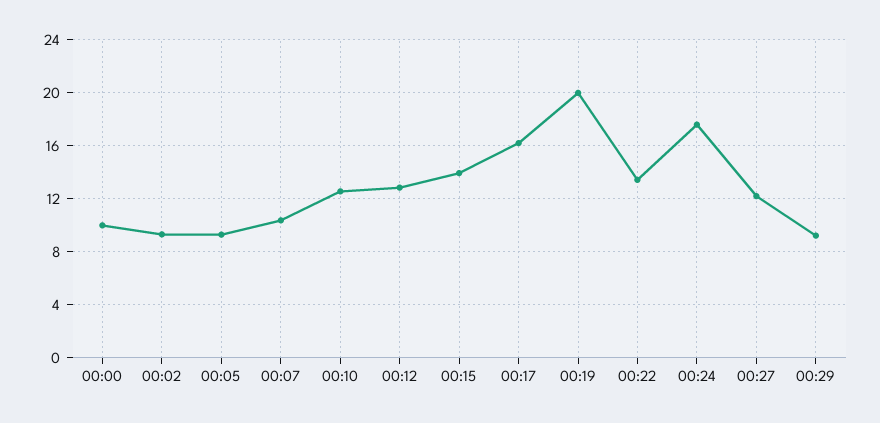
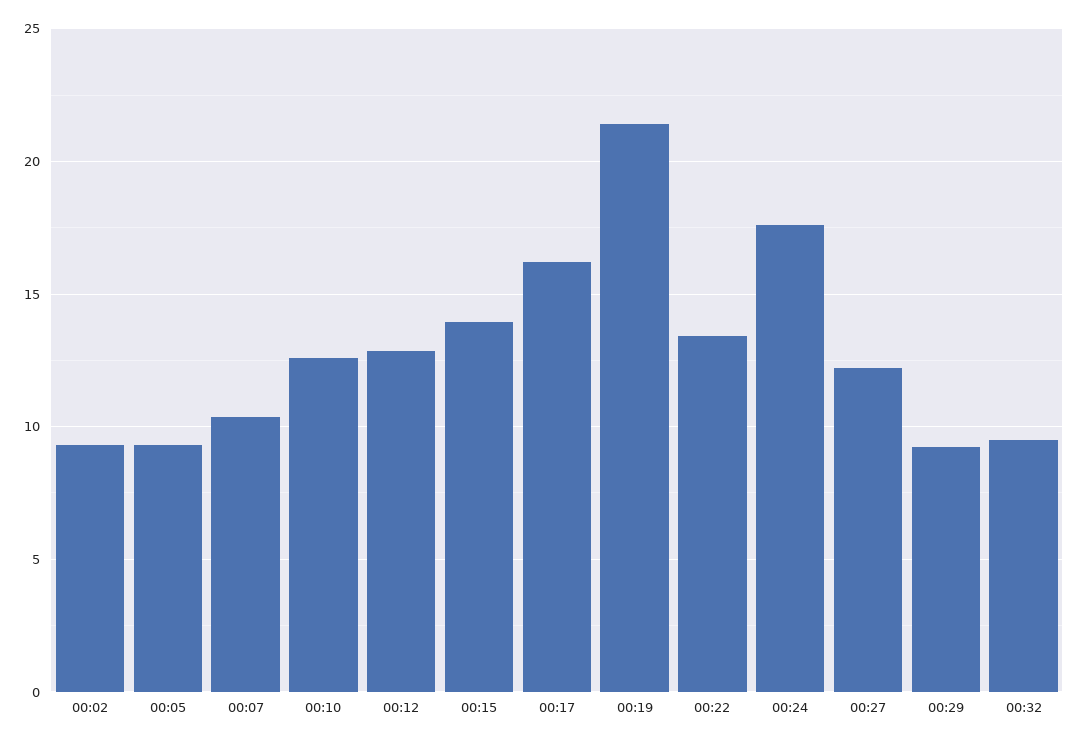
00:00: 10 -> none
00:19: 20 -> 21.5
00:32: none -> 9.5

